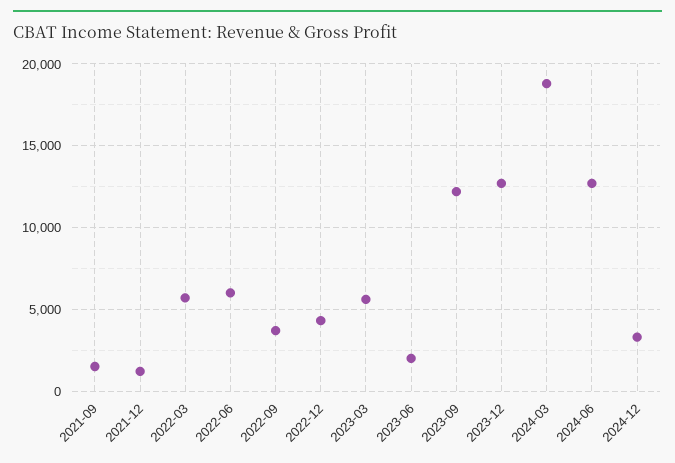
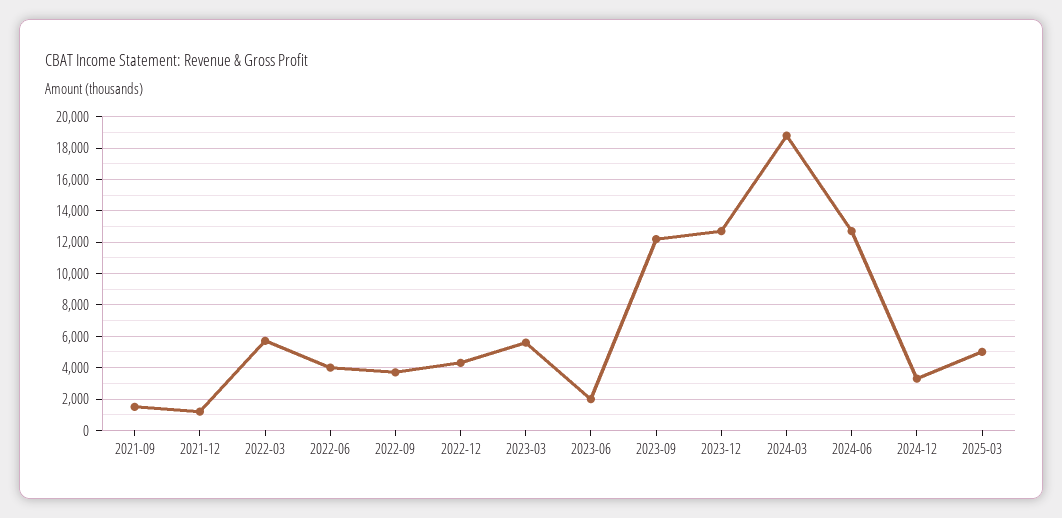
2022-06: 6000 -> 4000
2025-03: none -> 5000

